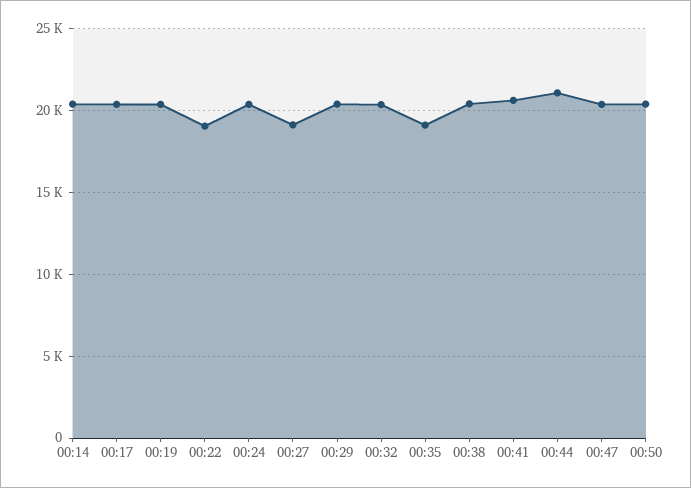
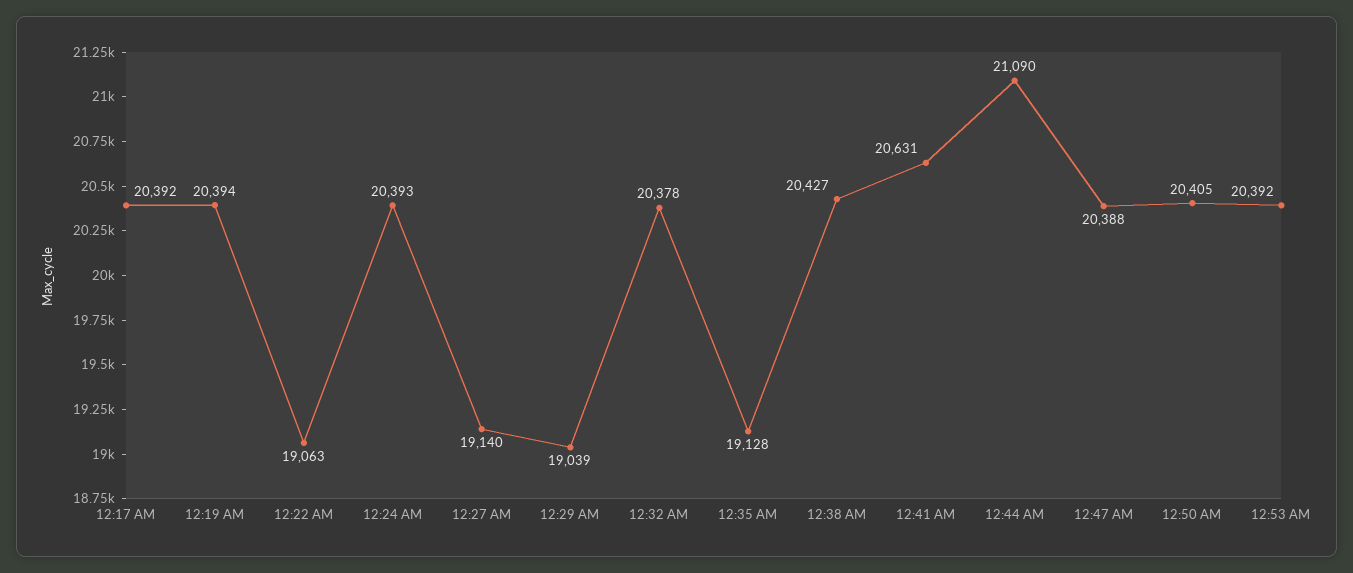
00:14: 20500 -> none
00:29: 20500 -> 19039
12:53 AM: none -> 20392

